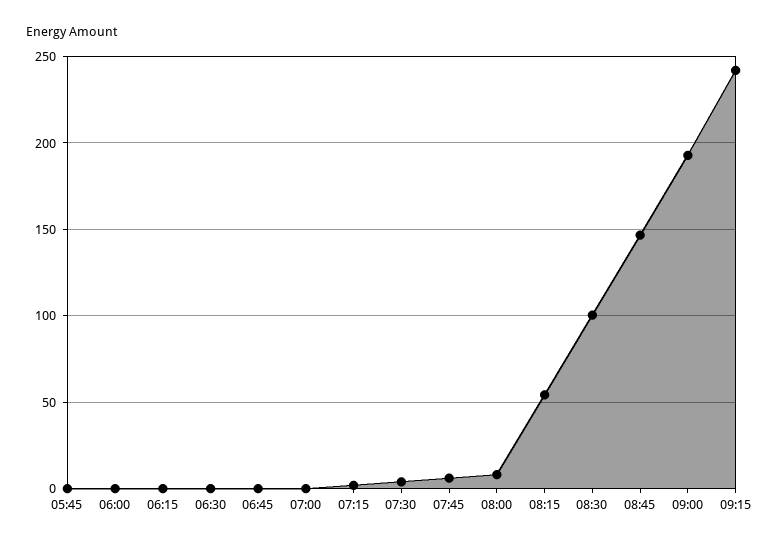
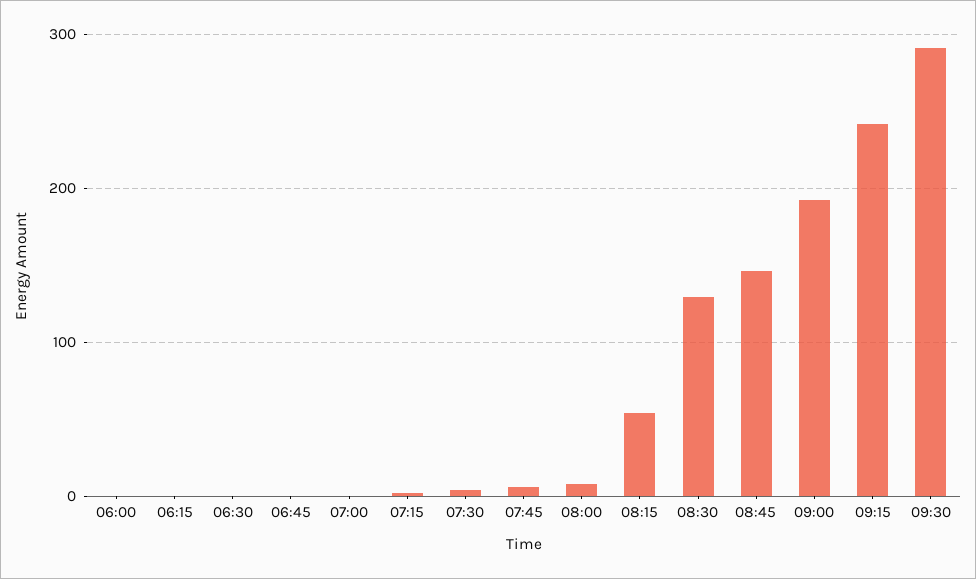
05:45: 0 -> none
08:30: 100 -> 130
09:30: none -> 290

